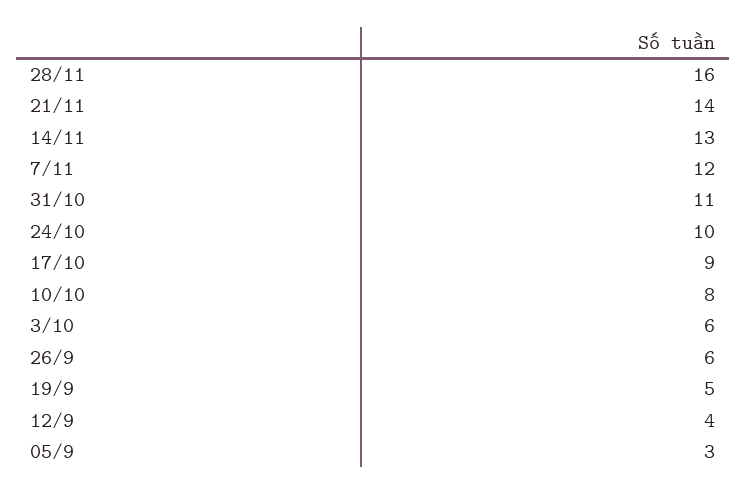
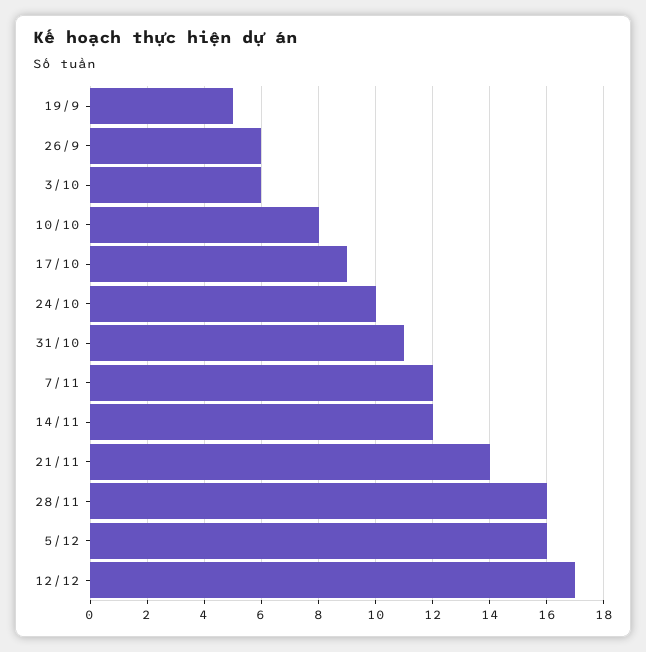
14/11: 13 -> 12
12/9: 4 -> none
05/9: 3 -> none
5/12: none -> 16
12/12: none -> 17

